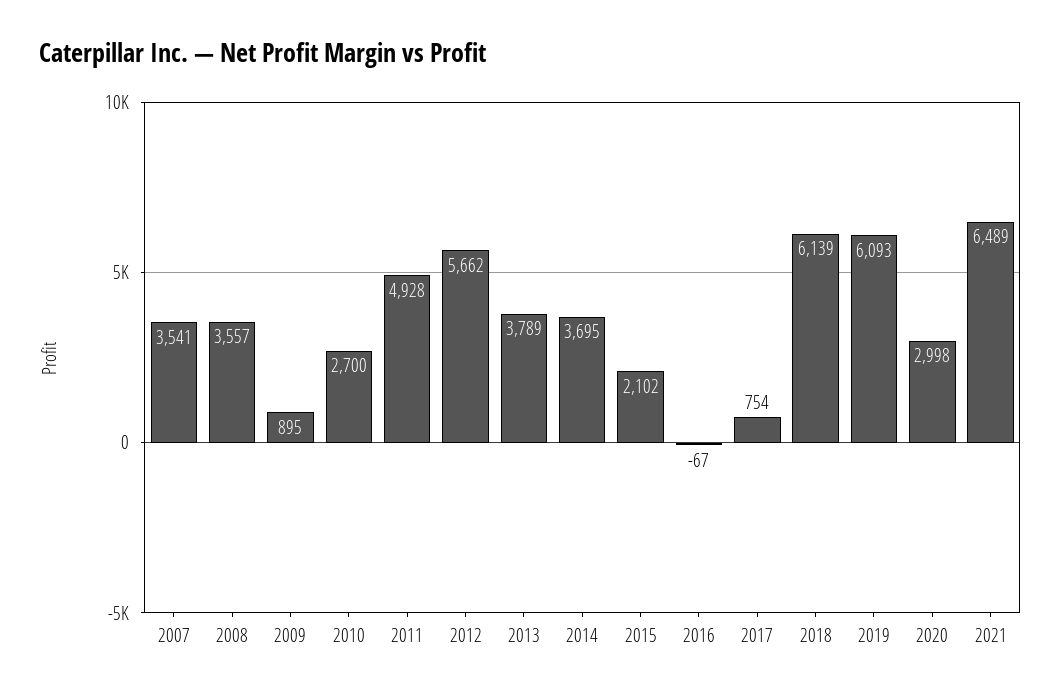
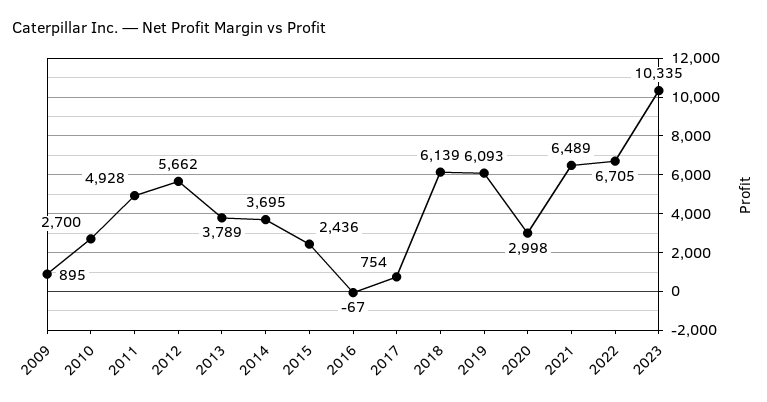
2007: 3541 -> none
2008: 3557 -> none
2015: 2102 -> 2436
2022: none -> 6705
2023: none -> 10335

